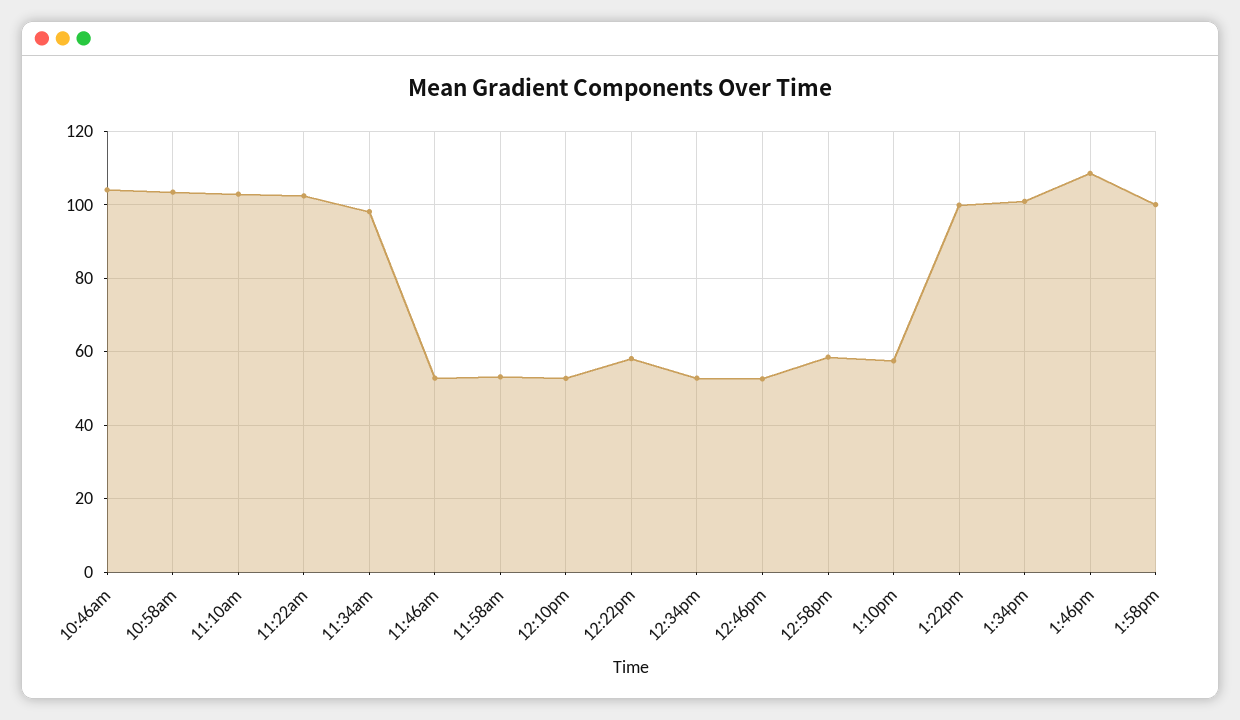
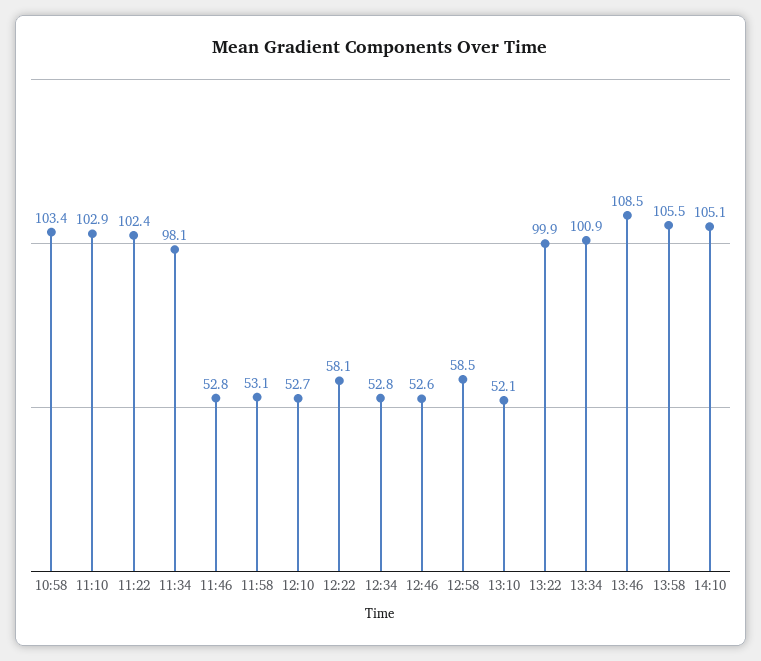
10:46am: 104 -> none
1:10pm: 58 -> 52.1
1:58pm: 100 -> 105.5
14:10: none -> 105.1

